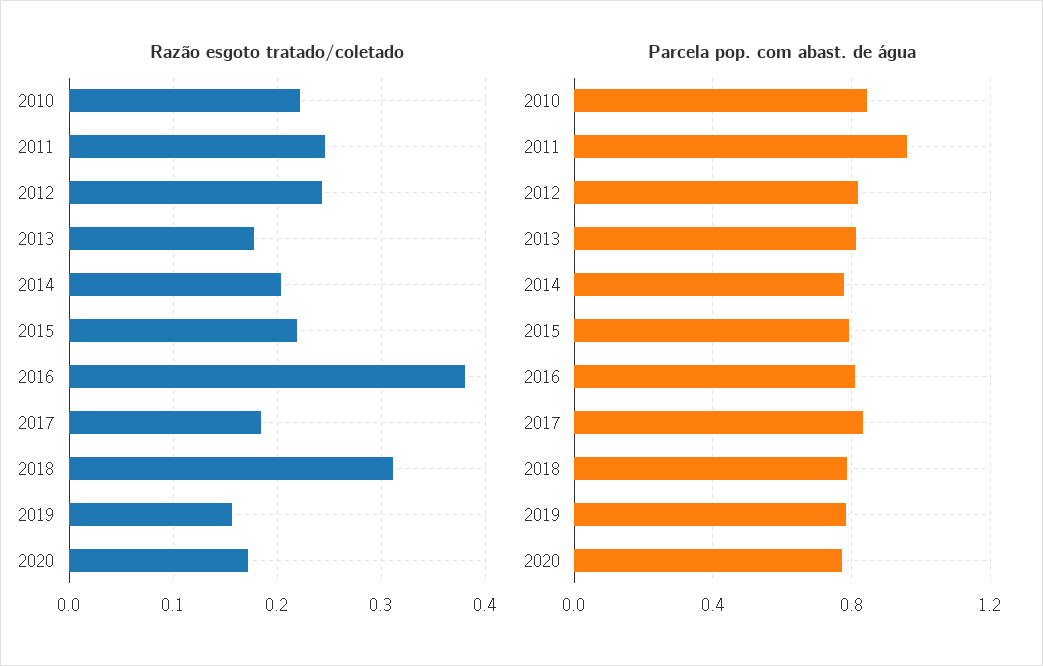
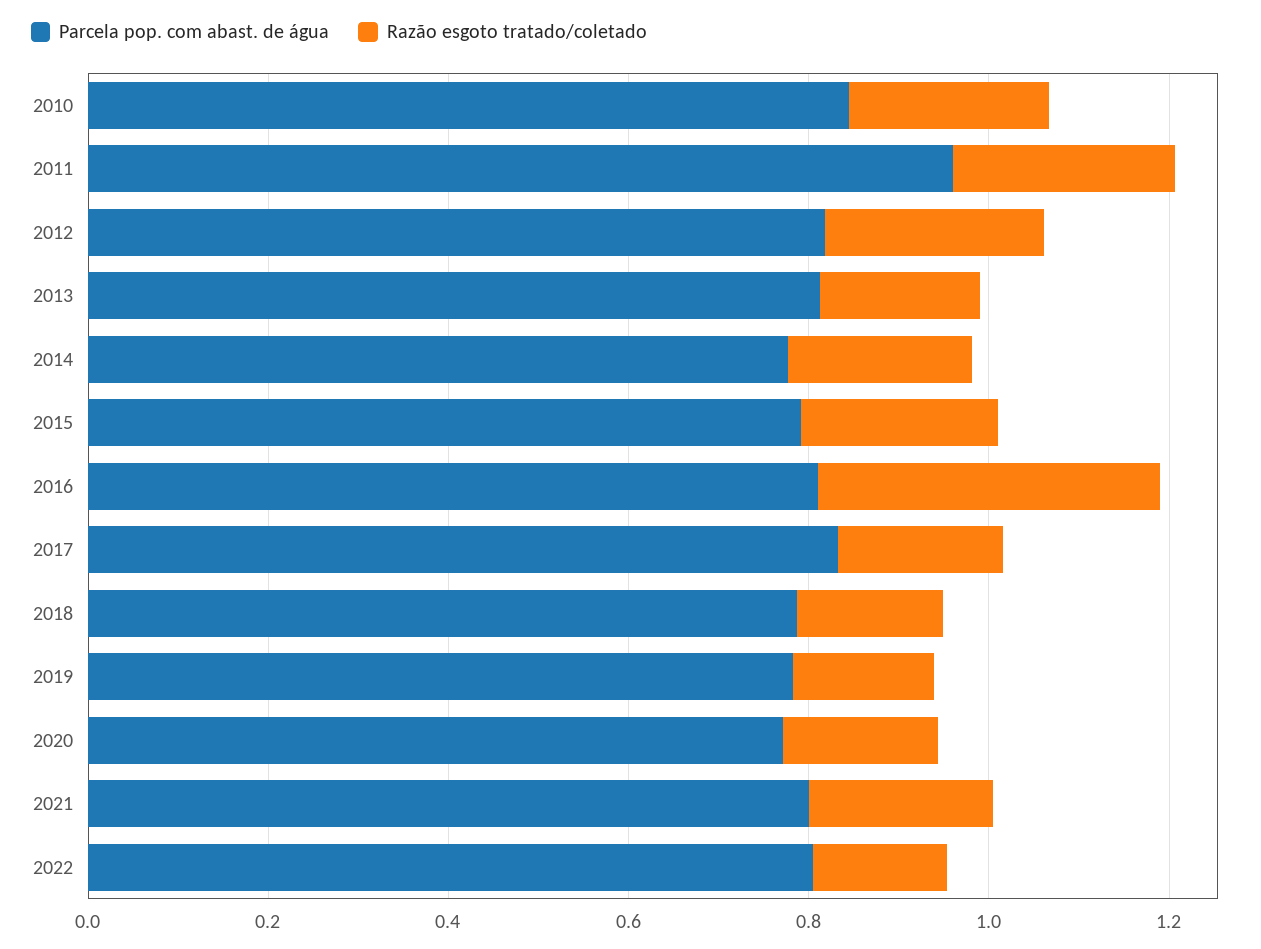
Razão esgoto tratado/coletado, 2018: 0.31 -> 0.15
Parcela pop. com abast. de água, 2021: none -> 0.8
Razão esgoto tratado/coletado, 2021: none -> 0.2
Parcela pop. com abast. de água, 2022: none -> 0.8
Razão esgoto tratado/coletado, 2022: none -> 0.15

